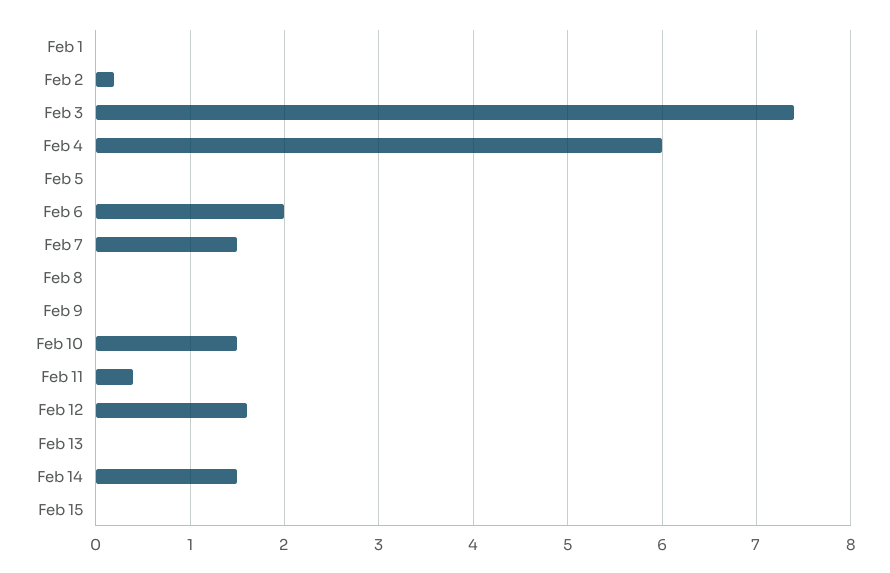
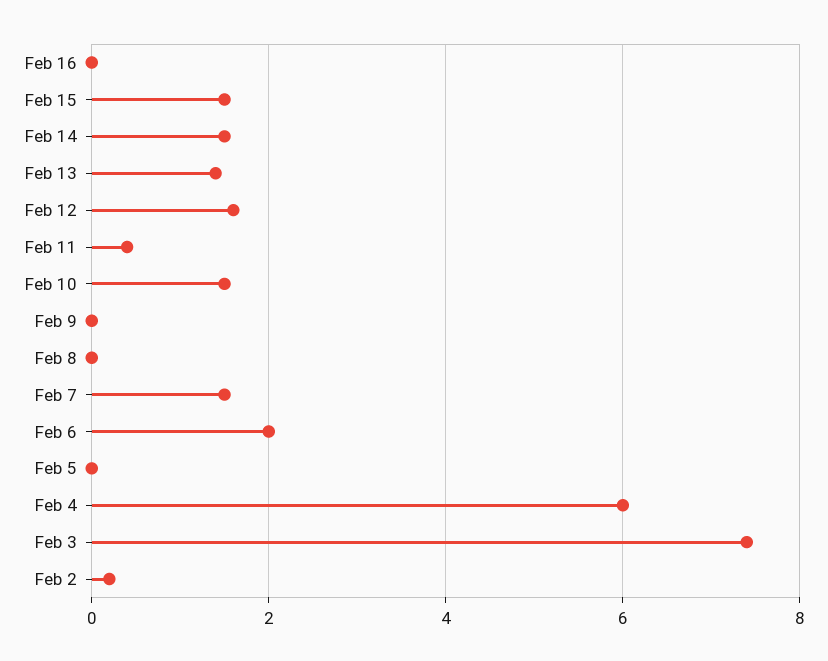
Feb 1: 0 -> none
Feb 13: 0 -> 1.5
Feb 15: 0 -> 1.5
Feb 16: none -> 0

